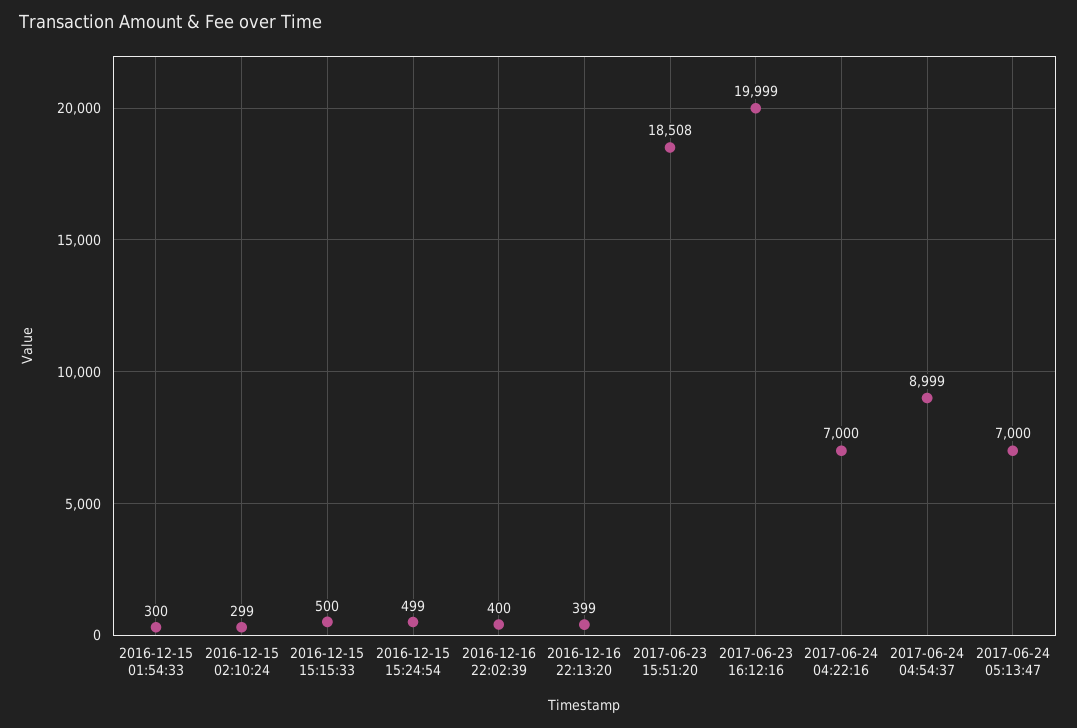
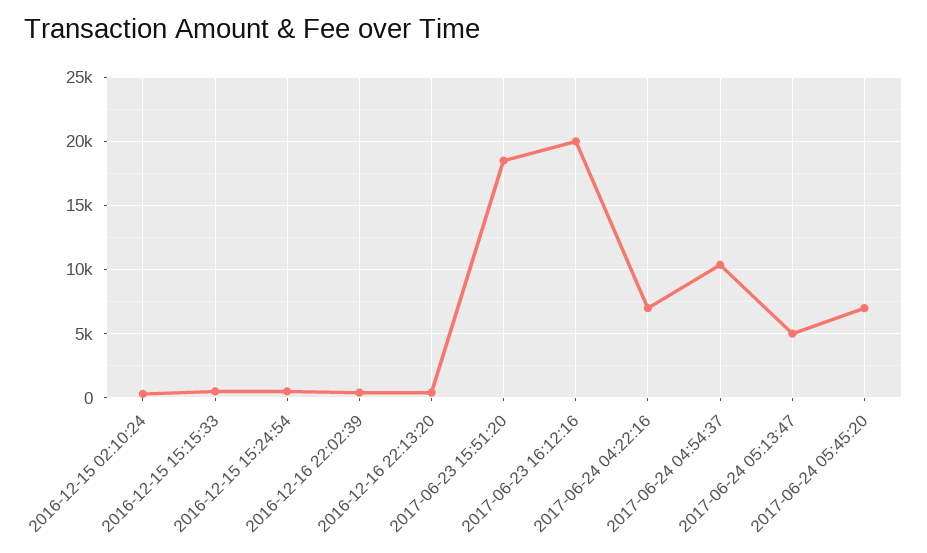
2016-12-15 01:54:33: 300 -> none
2017-06-24 04:54:37: 8999 -> 10500
2017-06-24 05:13:47: 7000 -> 5000
2017-06-24 05:45:20: none -> 7000

